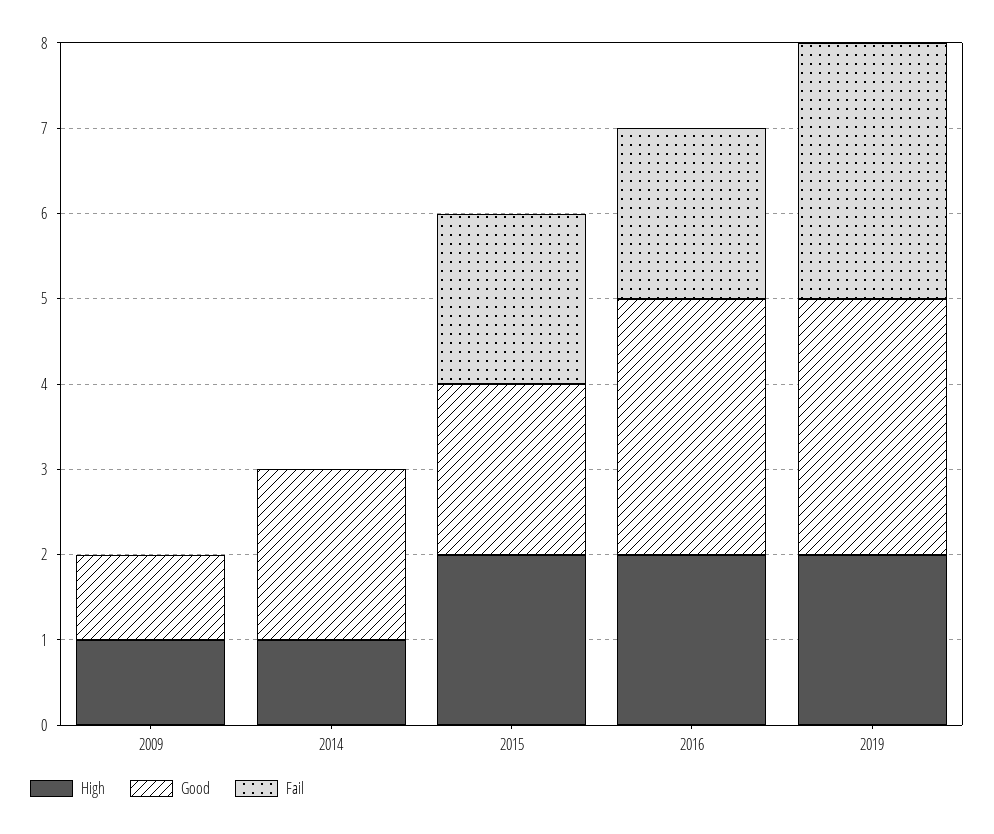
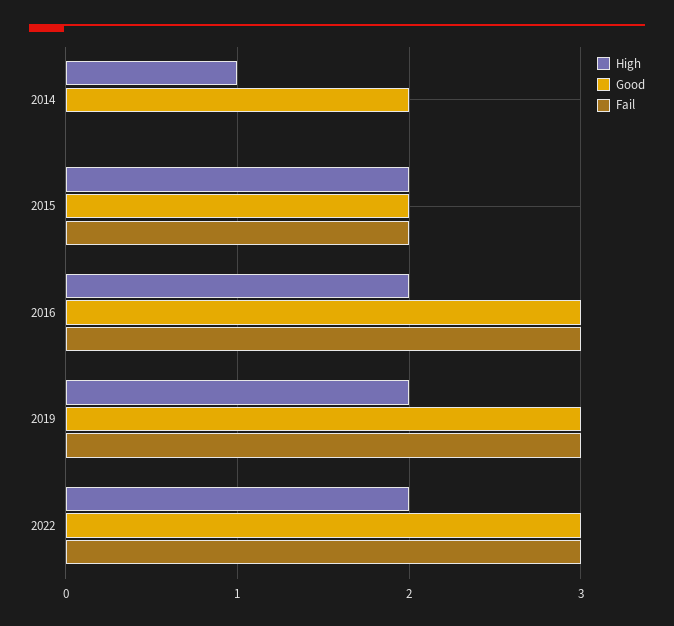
High, 2009: 1 -> none
Good, 2009: 1 -> none
Fail, 2009: 0 -> none
Fail, 2016: 2 -> 3
High, 2022: none -> 2
Good, 2022: none -> 3
Fail, 2022: none -> 3

